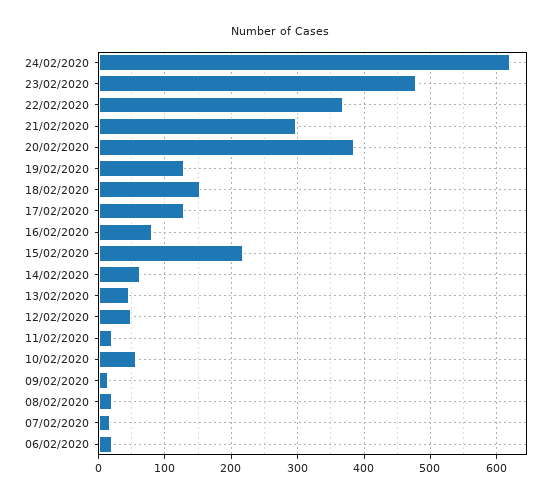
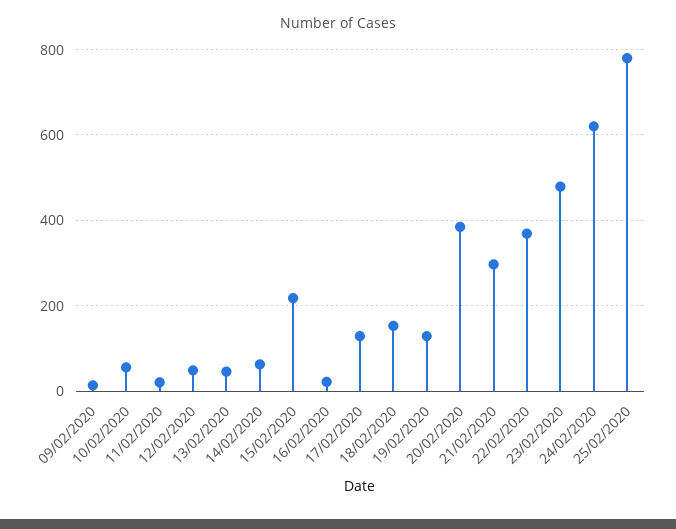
16/02/2020: 80 -> 20
08/02/2020: 20 -> none
07/02/2020: 20 -> none
06/02/2020: 20 -> none
25/02/2020: none -> 780

